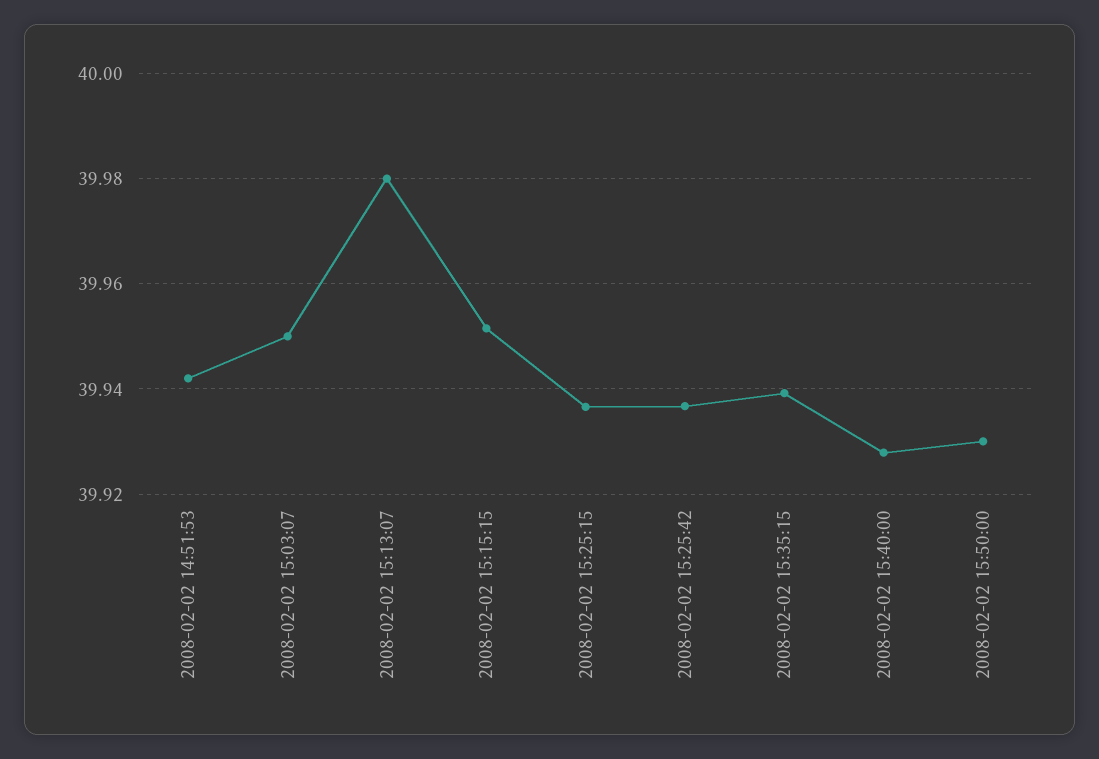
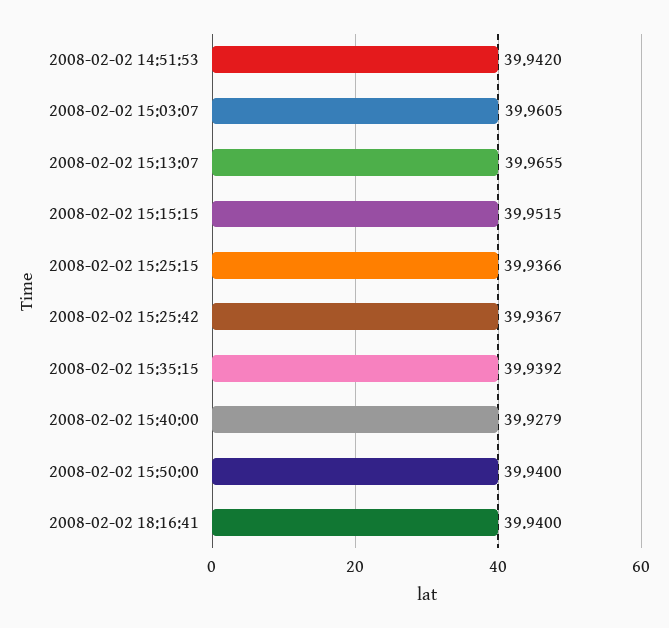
2008-02-02 15:03:07: 39.95 -> 39.9605
2008-02-02 15:13:07: 39.98 -> 39.9655
2008-02-02 15:50:00: 39.93 -> 39.94
2008-02-02 18:16:41: none -> 39.94

